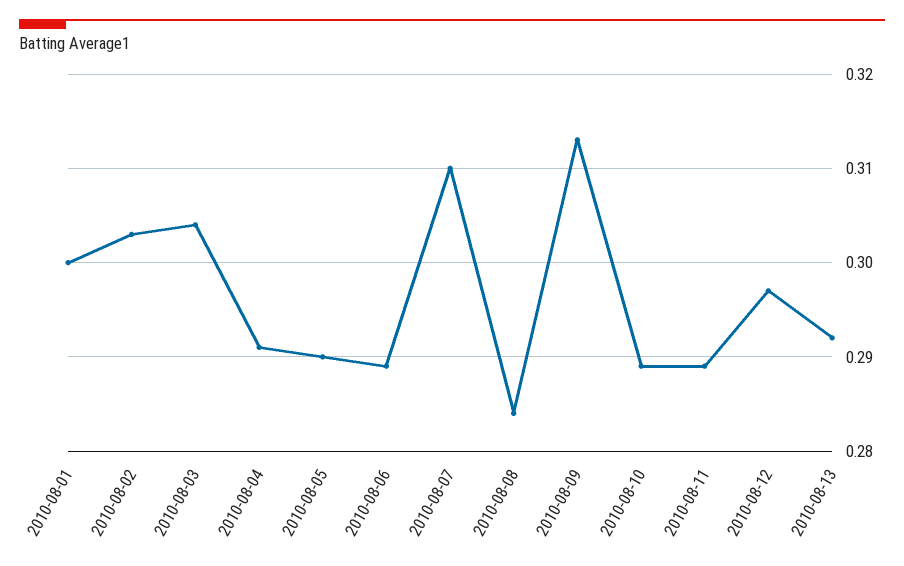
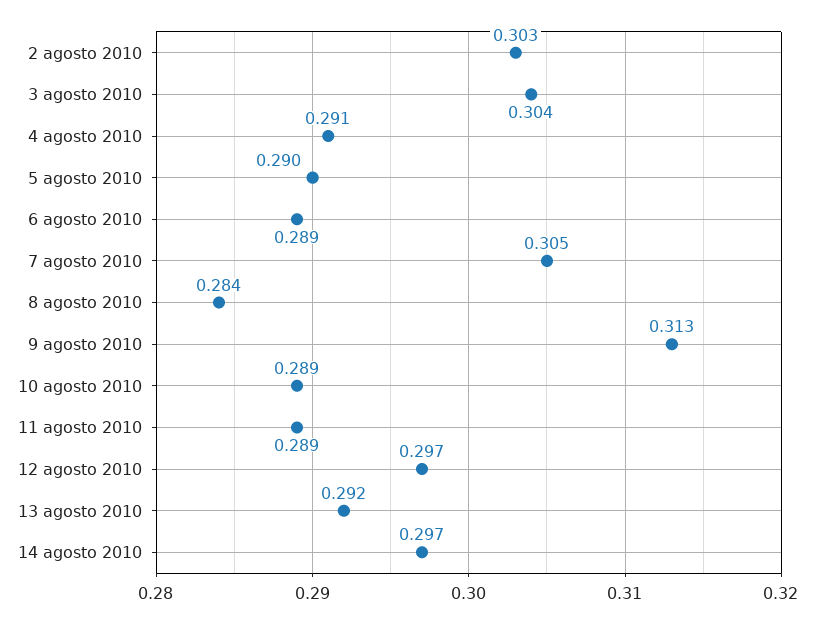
2010-08-01: 0.3 -> none
2010-08-07: 0.31 -> 0.305
14 agosto 2010: none -> 0.297

